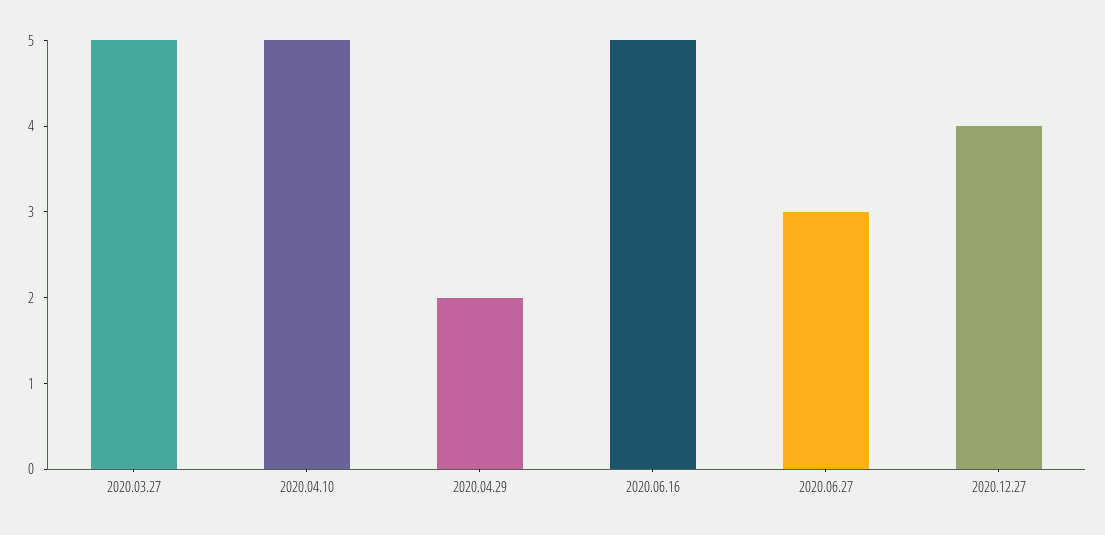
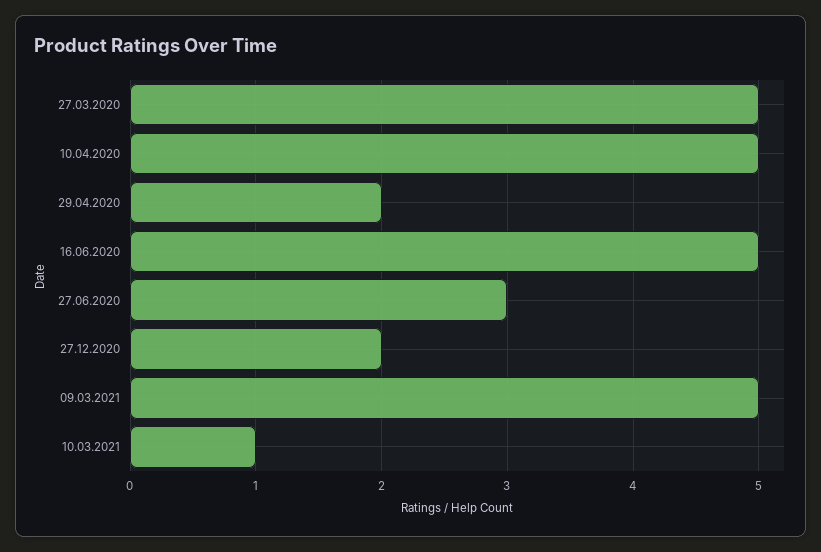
2020.12.27: 4 -> 2
09.03.2021: none -> 5
10.03.2021: none -> 1

